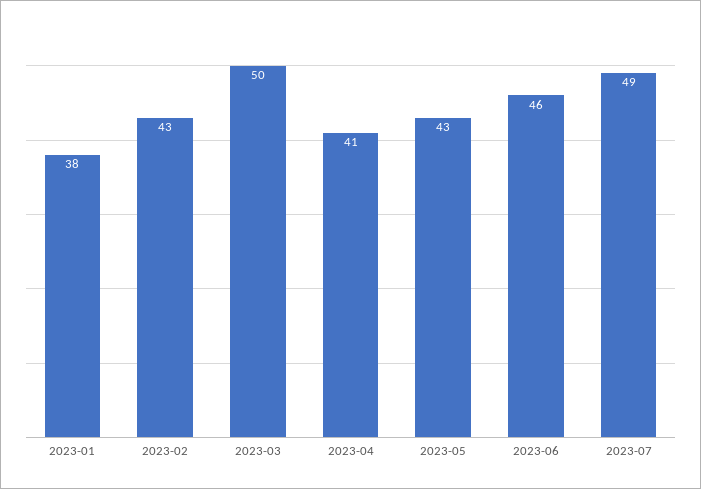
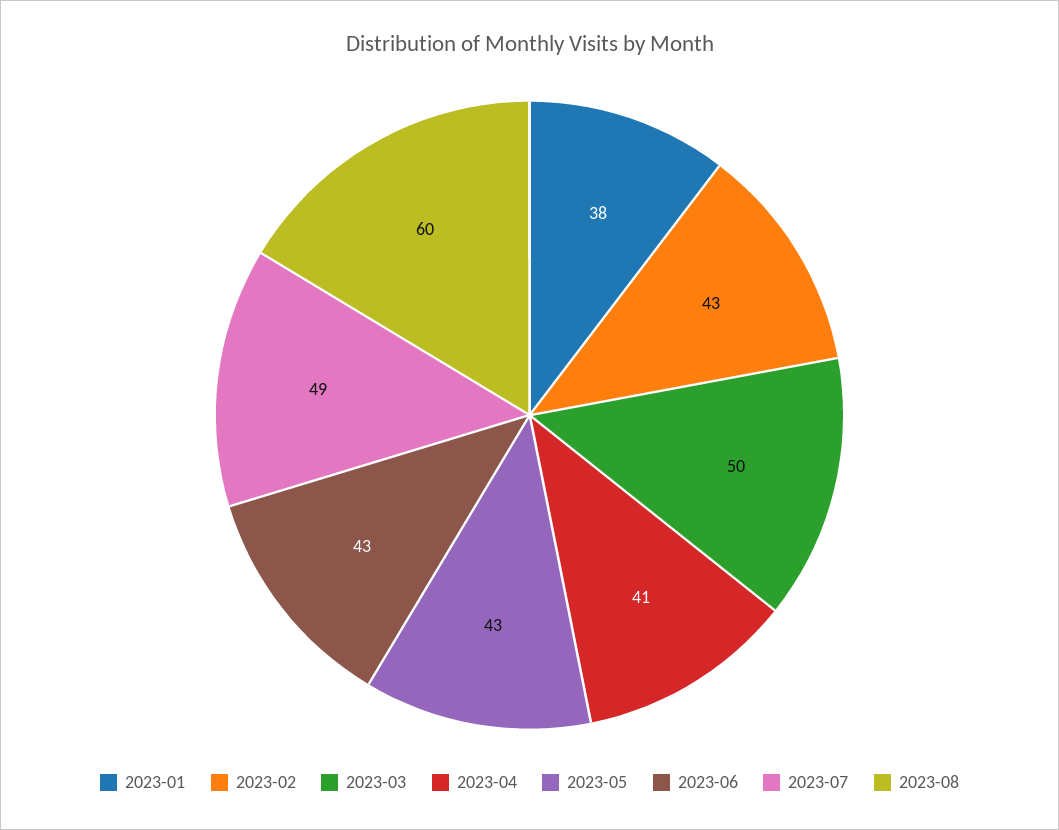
2023-06: 46 -> 43
2023-08: none -> 60

